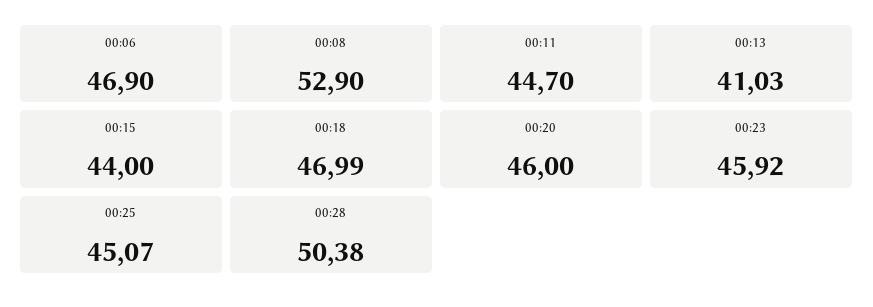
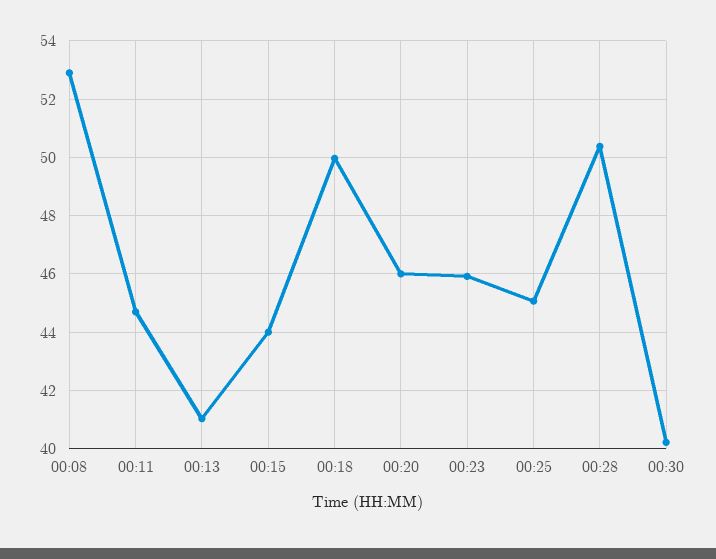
00:06: 46.9 -> none
00:18: 46.99 -> 50
00:30: none -> 40.25

